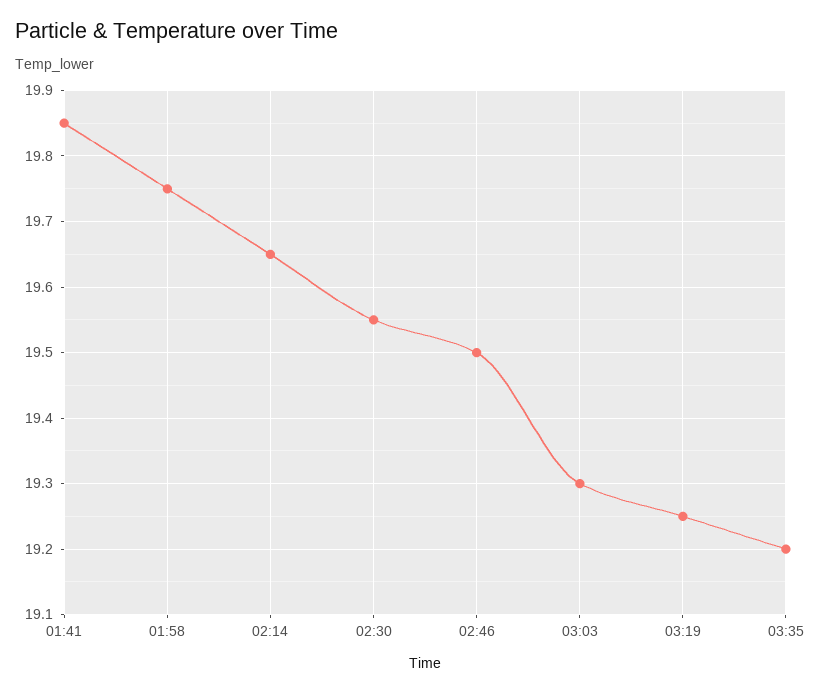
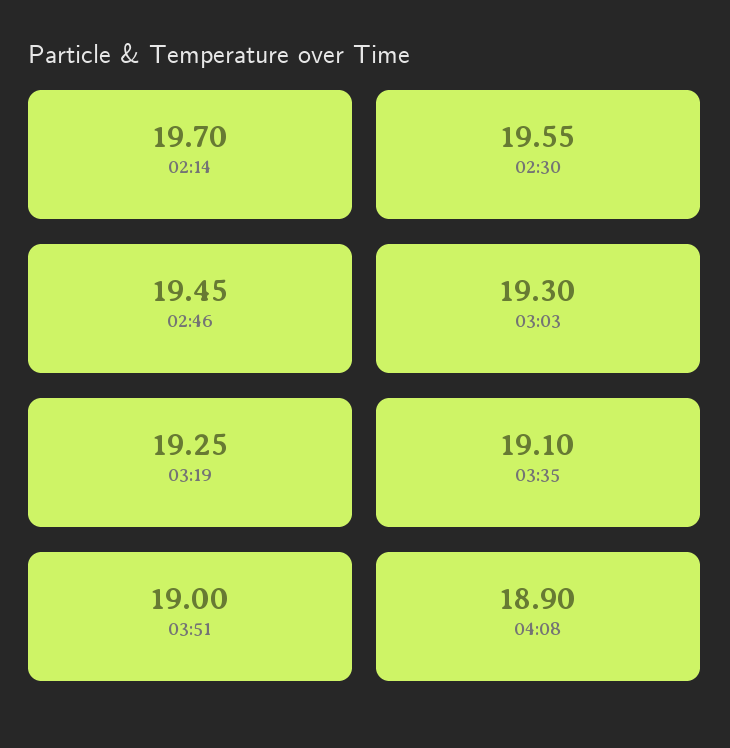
01:41: 19.85 -> none
01:58: 19.75 -> none
02:14: 19.65 -> 19.7
02:46: 19.5 -> 19.45
03:35: 19.2 -> 19.1
03:51: none -> 19
04:08: none -> 18.9

